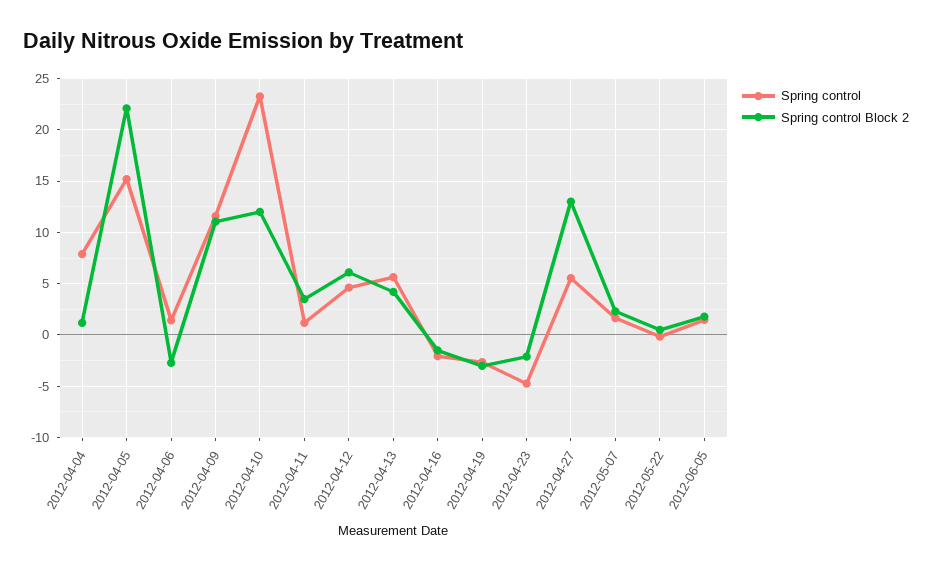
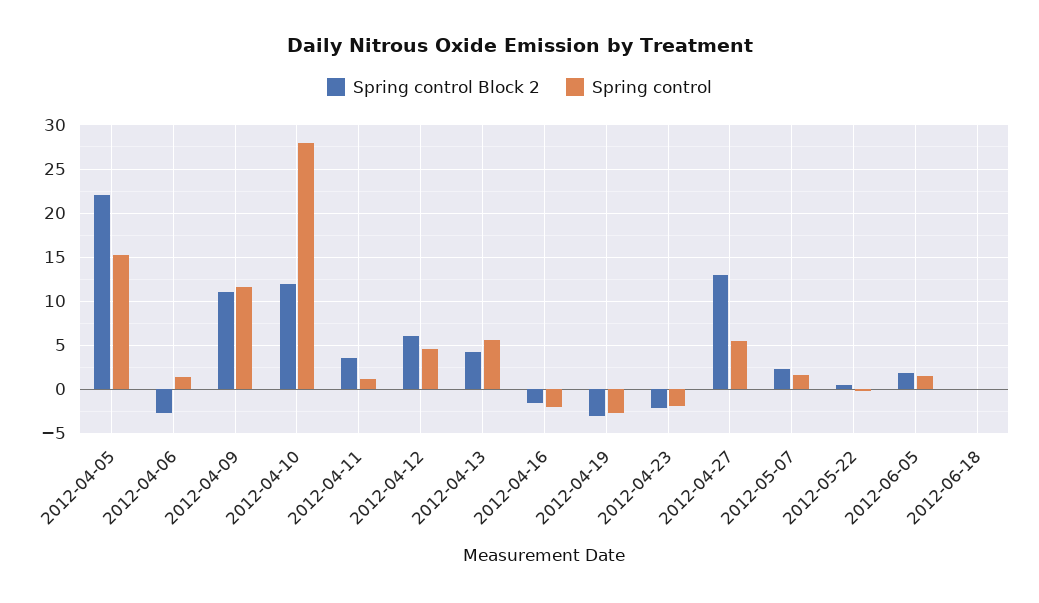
Spring control, 2012-04-04: 8 -> none
Spring control Block 2, 2012-04-04: 1 -> none
Spring control, 2012-04-10: 23 -> 28
Spring control, 2012-04-23: -5 -> -2
Spring control Block 2, 2012-06-18: none -> 0
Spring control, 2012-06-18: none -> 0

